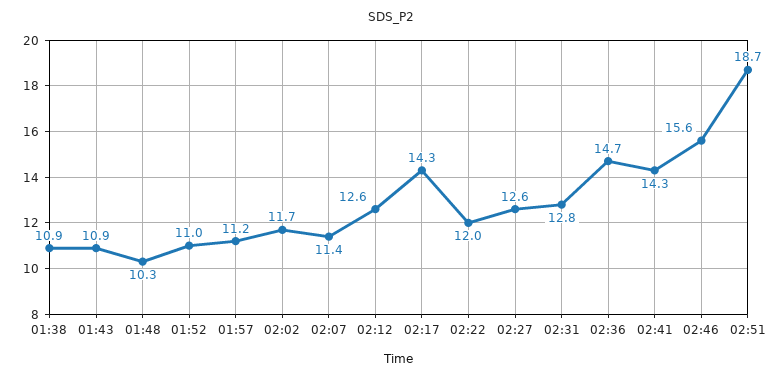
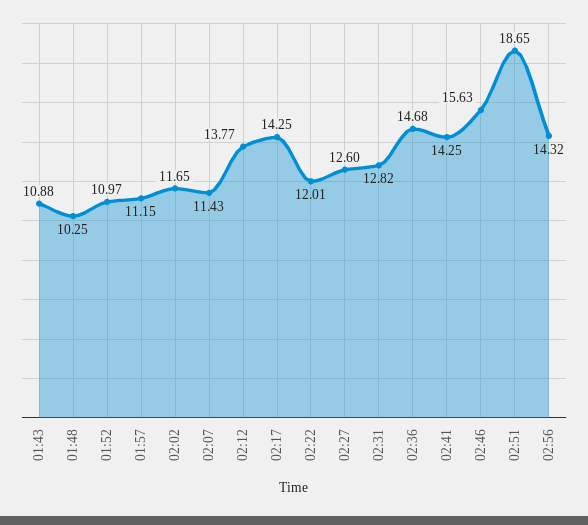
01:38: 10.9 -> none
02:12: 12.6 -> 13.77
02:56: none -> 14.32

